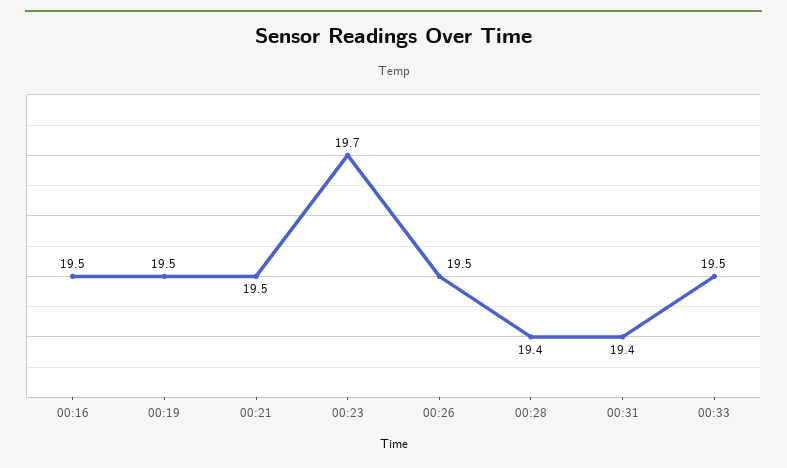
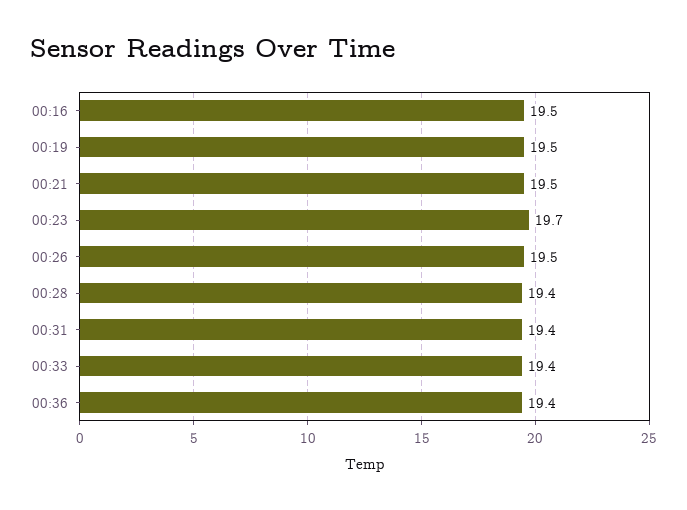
00:33: 19.5 -> 19.4
00:36: none -> 19.4

